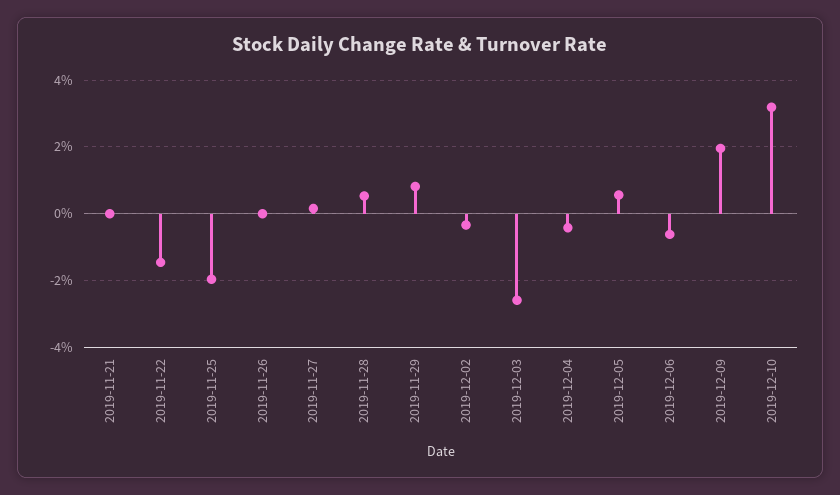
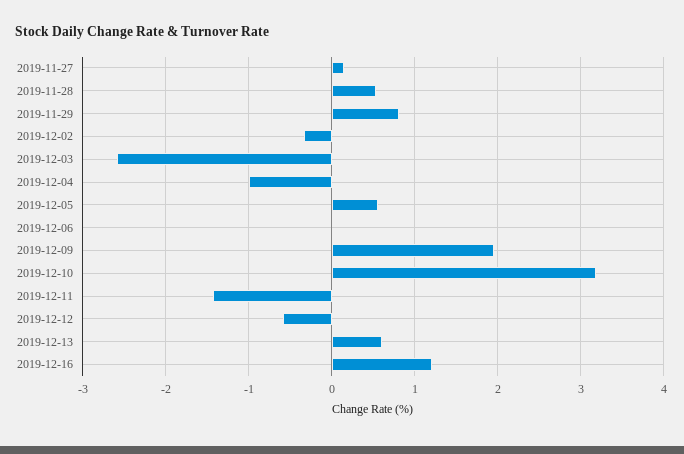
2019-11-21: 0 -> none
2019-11-22: -1.4 -> none
2019-11-25: -2 -> none
2019-11-26: 0 -> none
2019-12-04: -0.4 -> -1
2019-12-06: -0.6 -> 0
2019-12-11: none -> -1.4
2019-12-12: none -> -0.6
2019-12-13: none -> 0.6
2019-12-16: none -> 1.2

